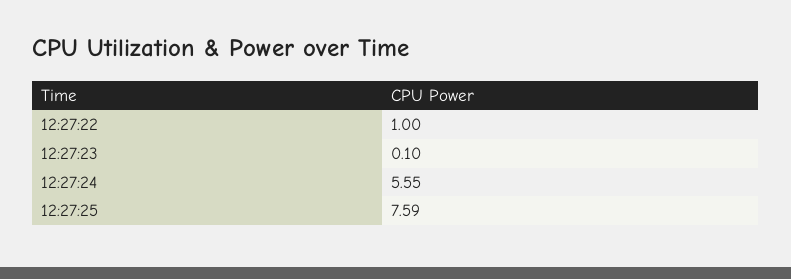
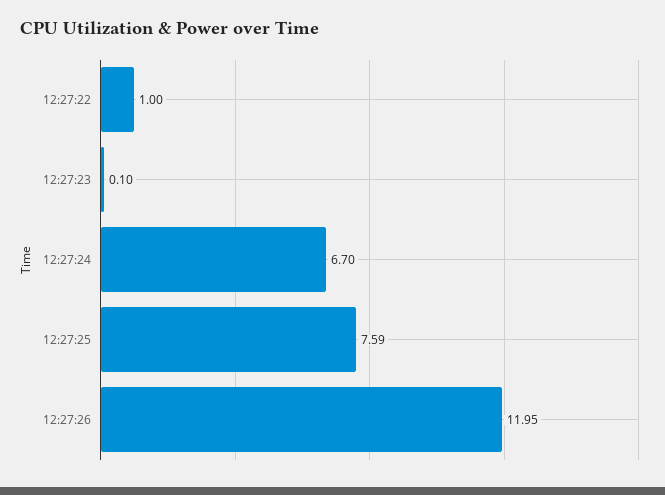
12:27:24: 5.55 -> 6.7
12:27:26: none -> 11.95

